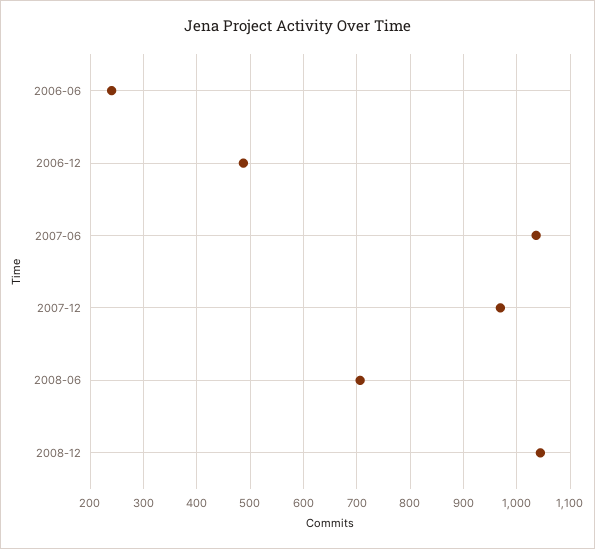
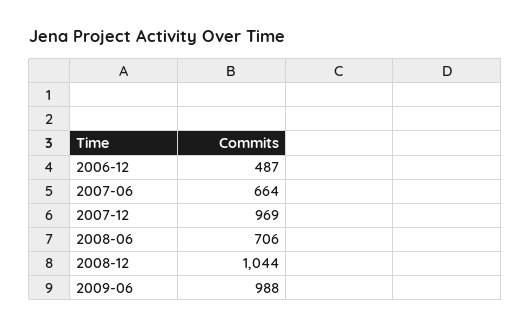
2006-06: 240 -> none
2007-06: 1040 -> 664
2009-06: none -> 988

